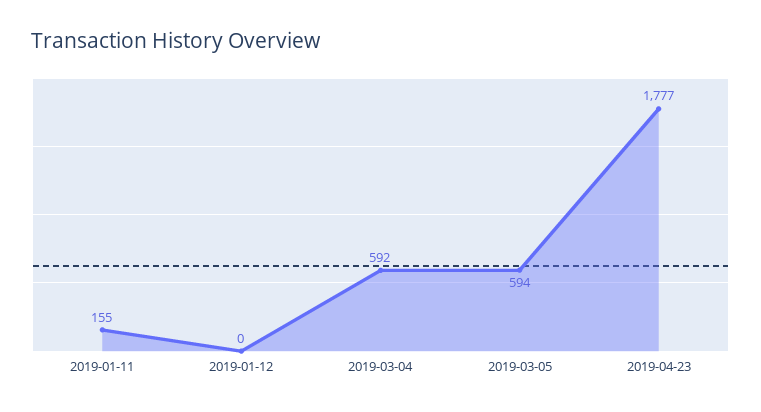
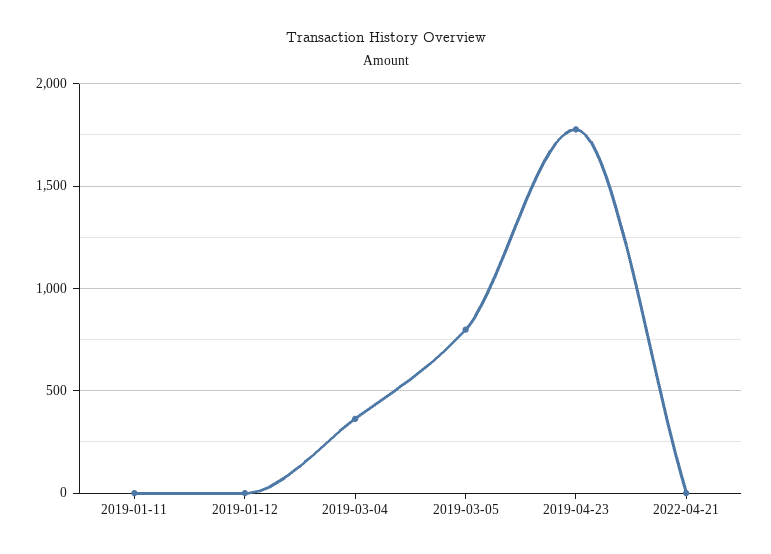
2019-01-11: 155 -> 0
2019-03-04: 592 -> 350
2019-03-05: 594 -> 800
2022-04-21: none -> 0

